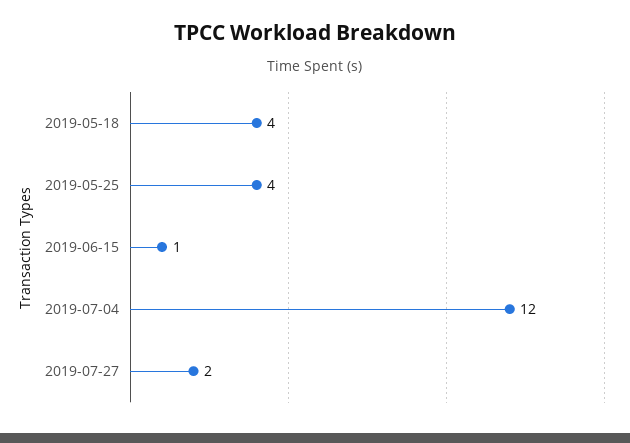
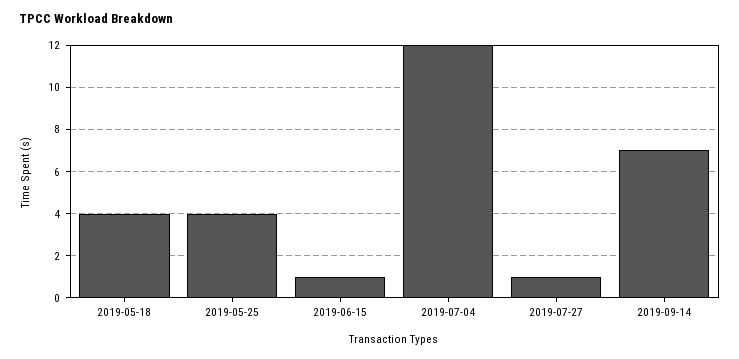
2019-07-27: 2 -> 1
2019-09-14: none -> 7

